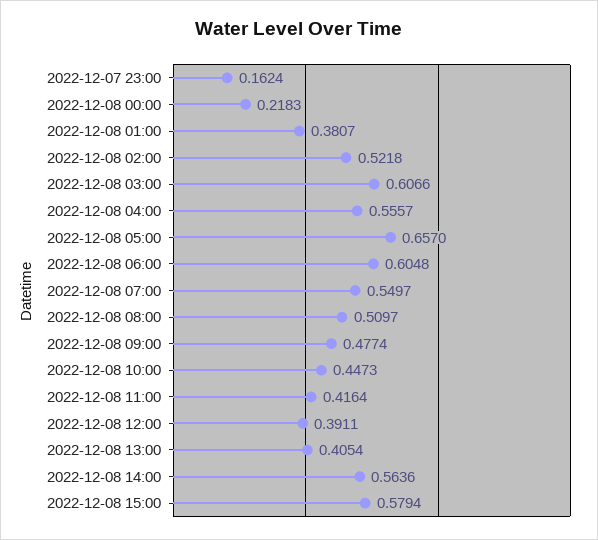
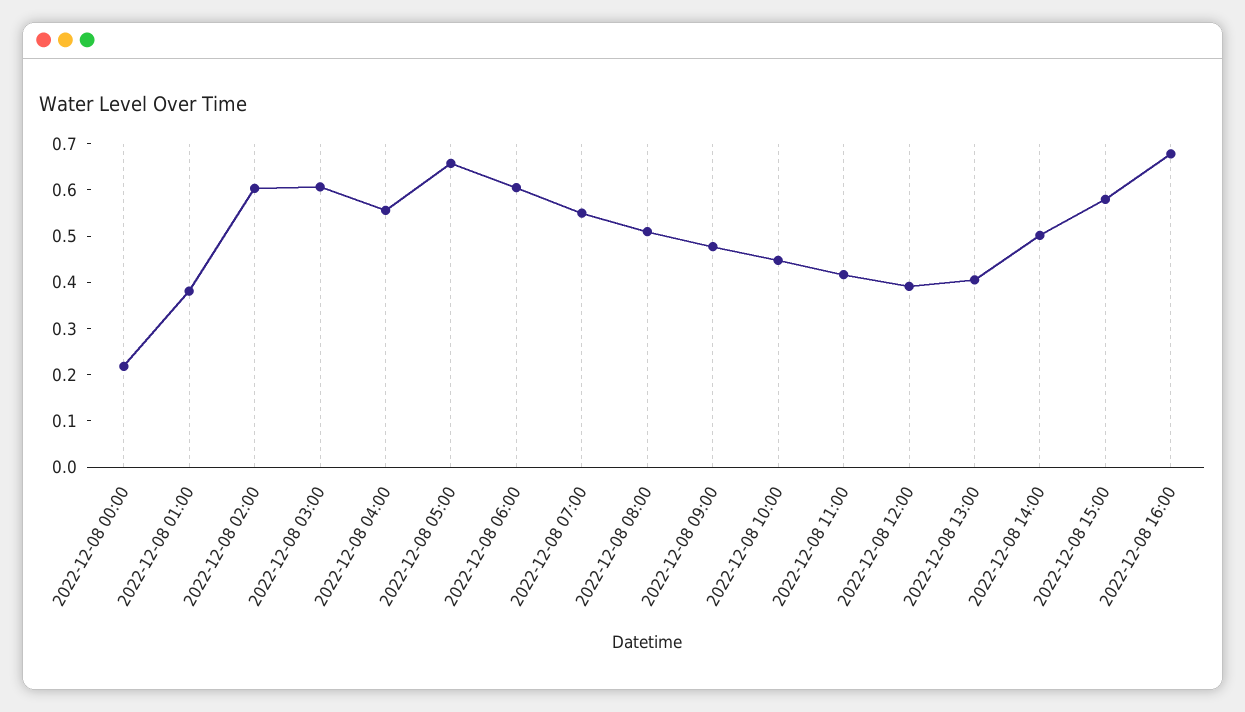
2022-12-07 23:00: 0.1624 -> none
2022-12-08 02:00: 0.5218 -> 0.6
2022-12-08 14:00: 0.5636 -> 0.5
2022-12-08 16:00: none -> 0.68

